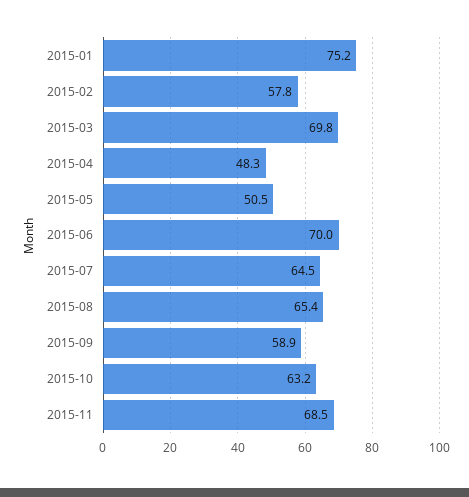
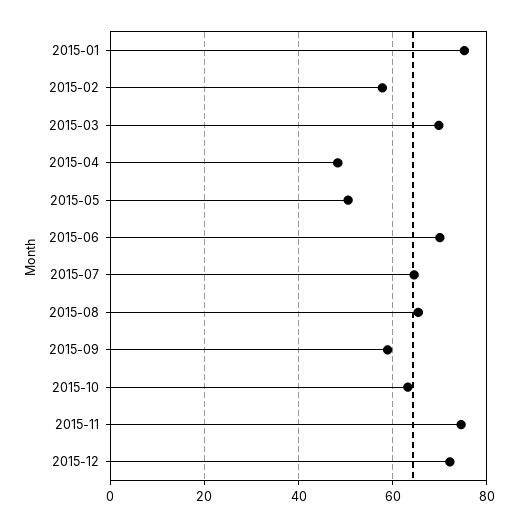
2015-11: 68.5 -> 74
2015-12: none -> 72

